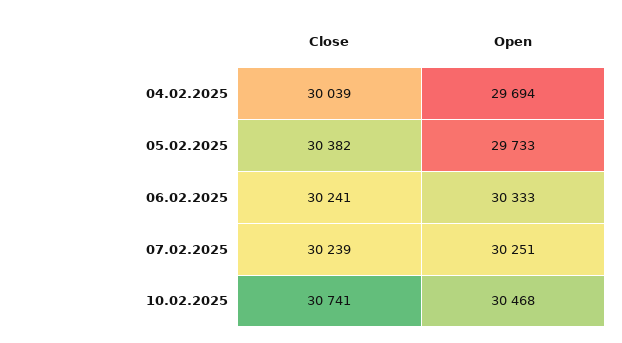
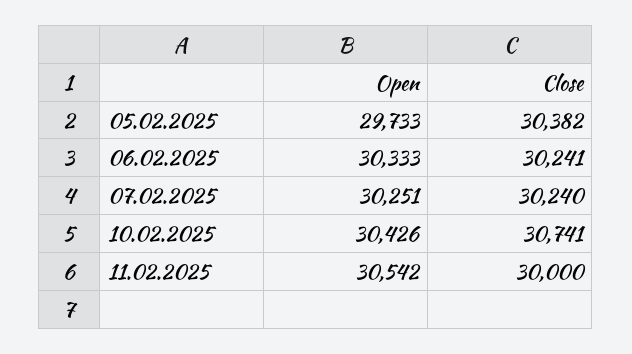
Close, 04.02.2025: 30039 -> none
Open, 04.02.2025: 29694 -> none
Close, 07.02.2025: 30239 -> 30240
Open, 10.02.2025: 30468 -> 30426
Open, 11.02.2025: none -> 30542
Close, 11.02.2025: none -> 30000

